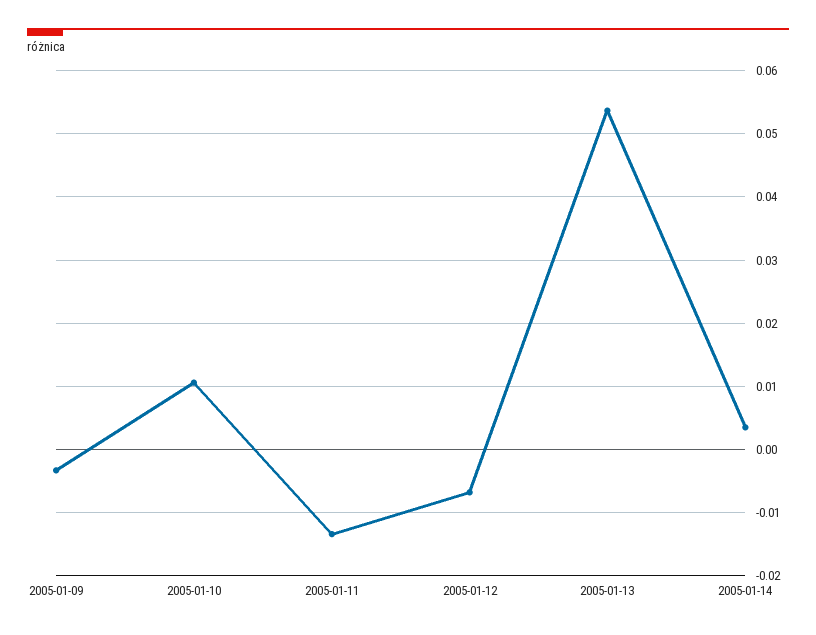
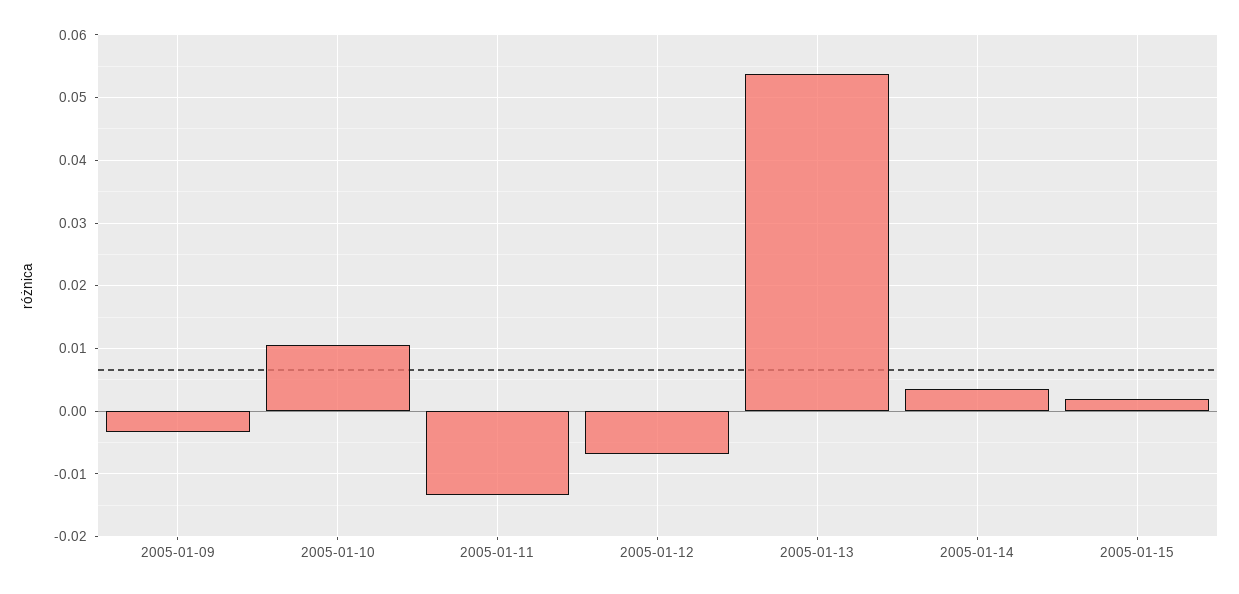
2005-01-15: none -> 0.002

